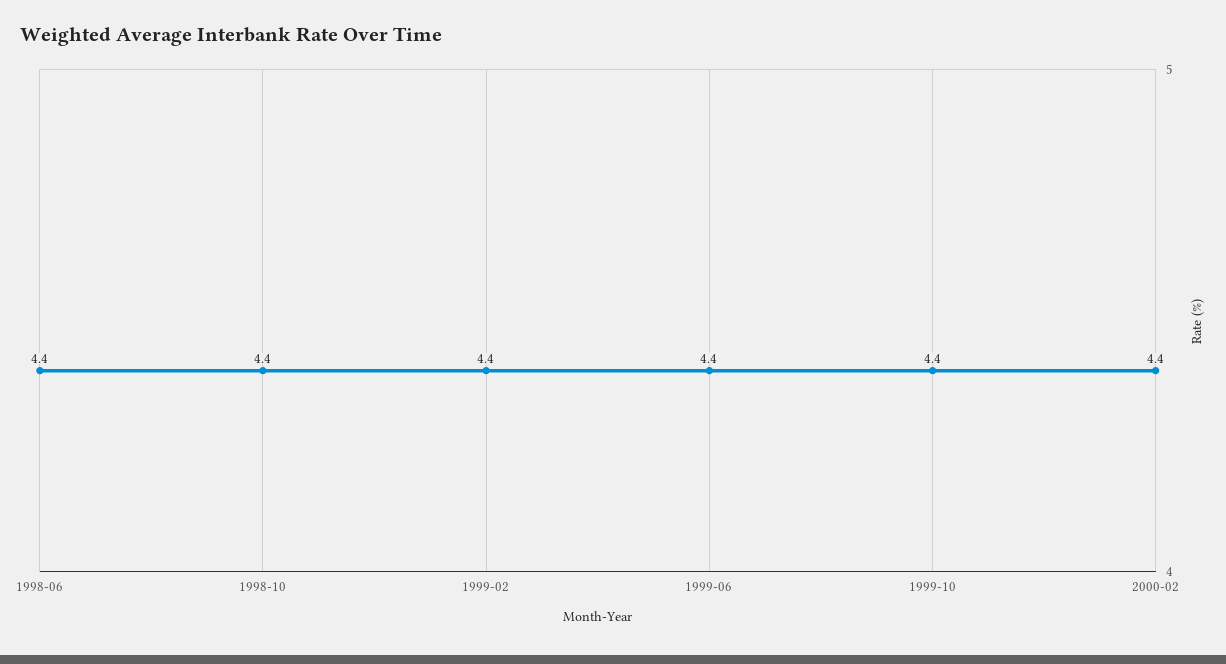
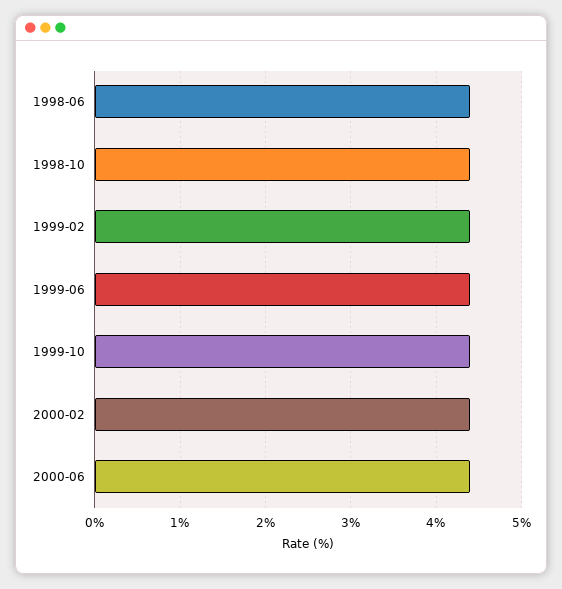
2000-06: none -> 4.4

